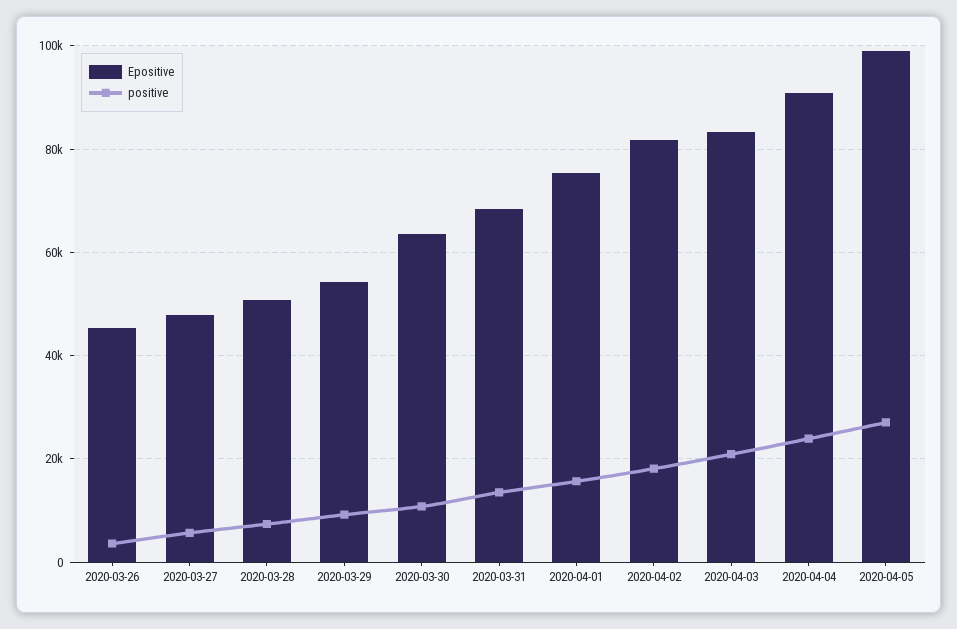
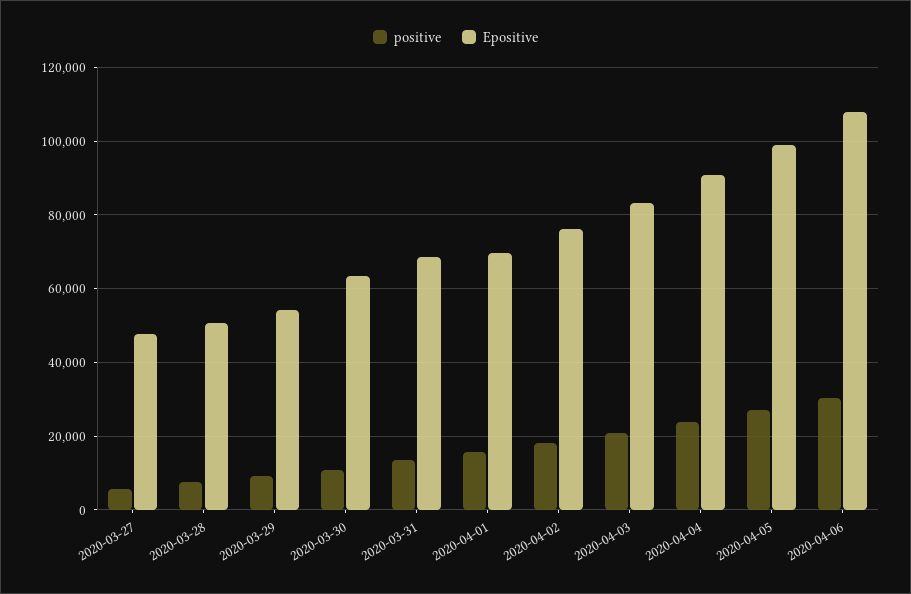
Epositive, 2020-03-26: 46000 -> none
positive, 2020-03-26: 4000 -> none
Epositive, 2020-04-01: 76000 -> 70000
Epositive, 2020-04-02: 82000 -> 76000
positive, 2020-04-06: none -> 30000
Epositive, 2020-04-06: none -> 108000

